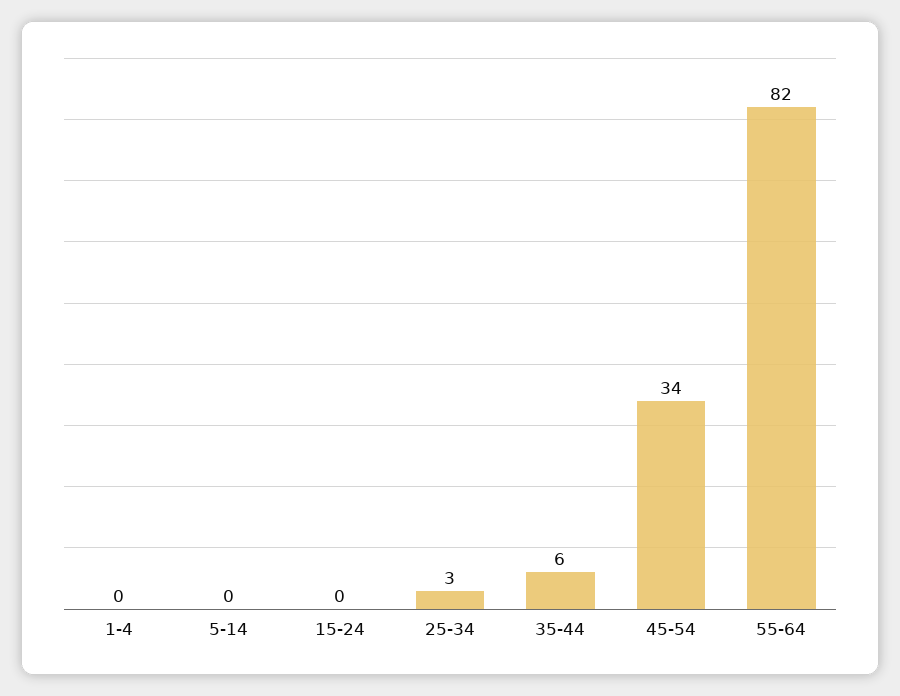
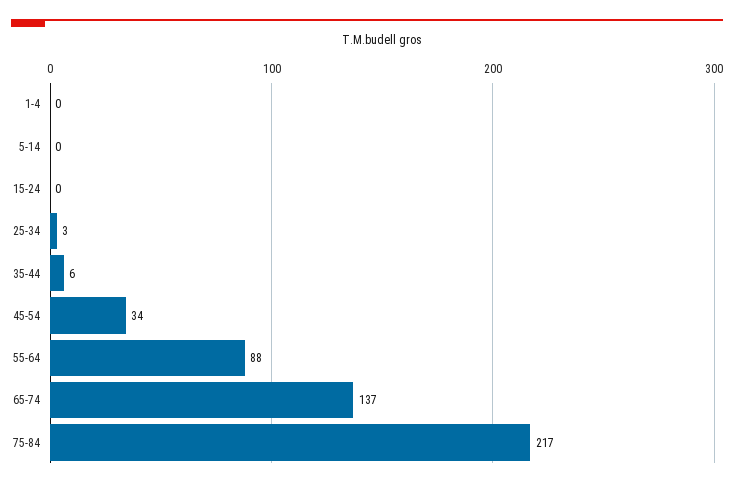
55-64: 82 -> 88
65-74: none -> 137
75-84: none -> 217

